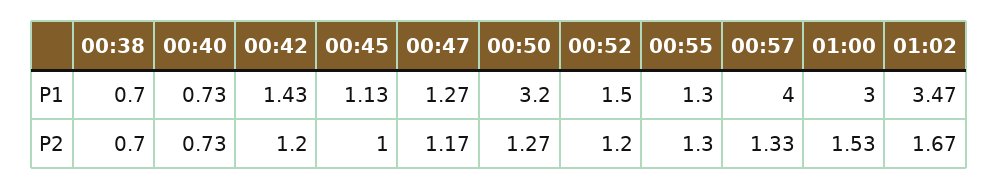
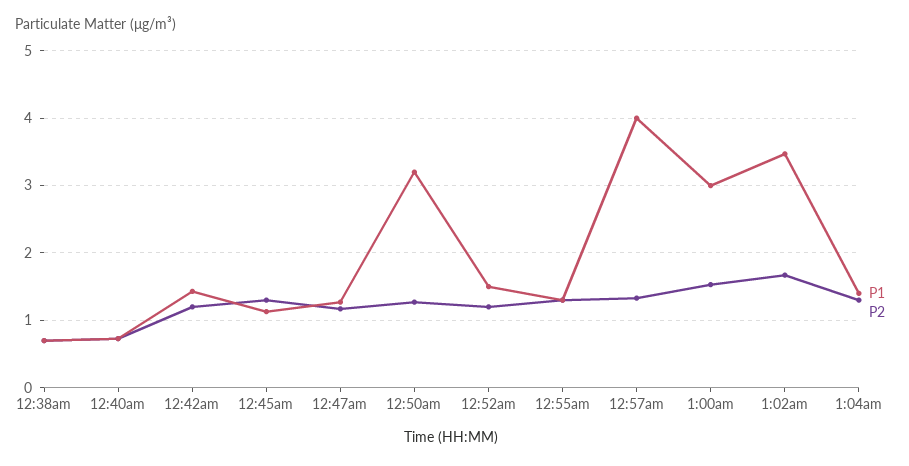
P2, 00:45: 1 -> 1.3
P1, 1:04am: none -> 1.4
P2, 1:04am: none -> 1.3

